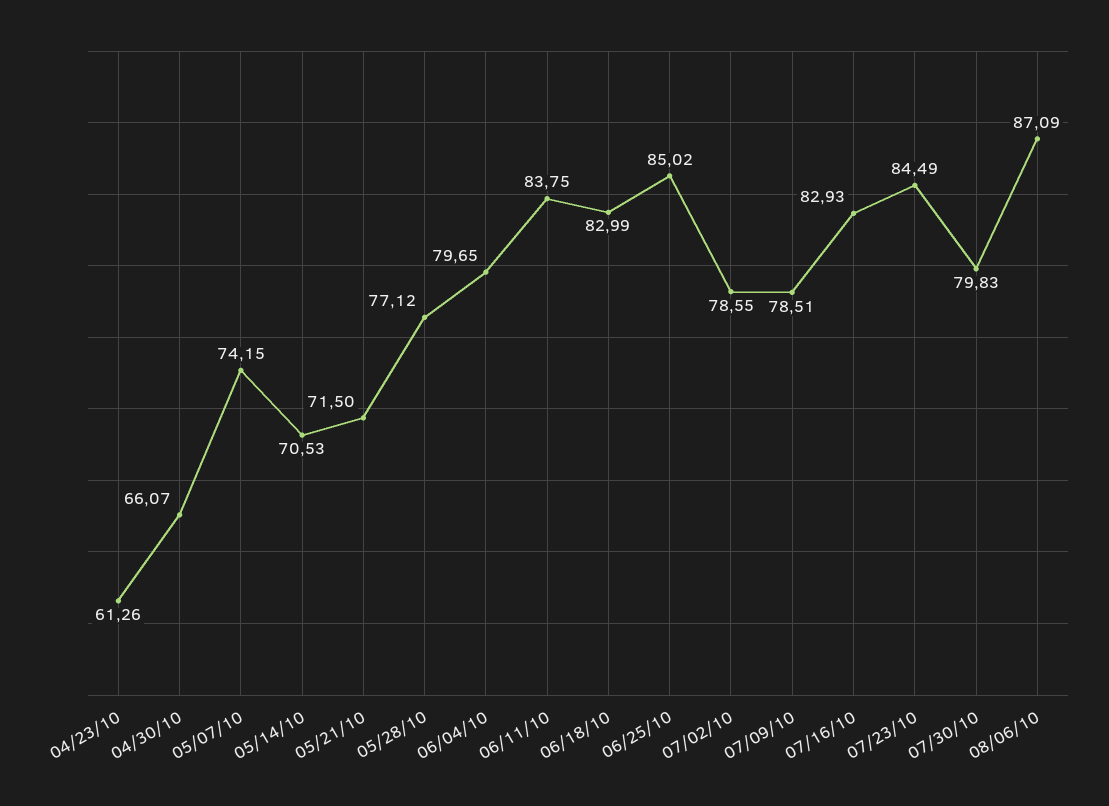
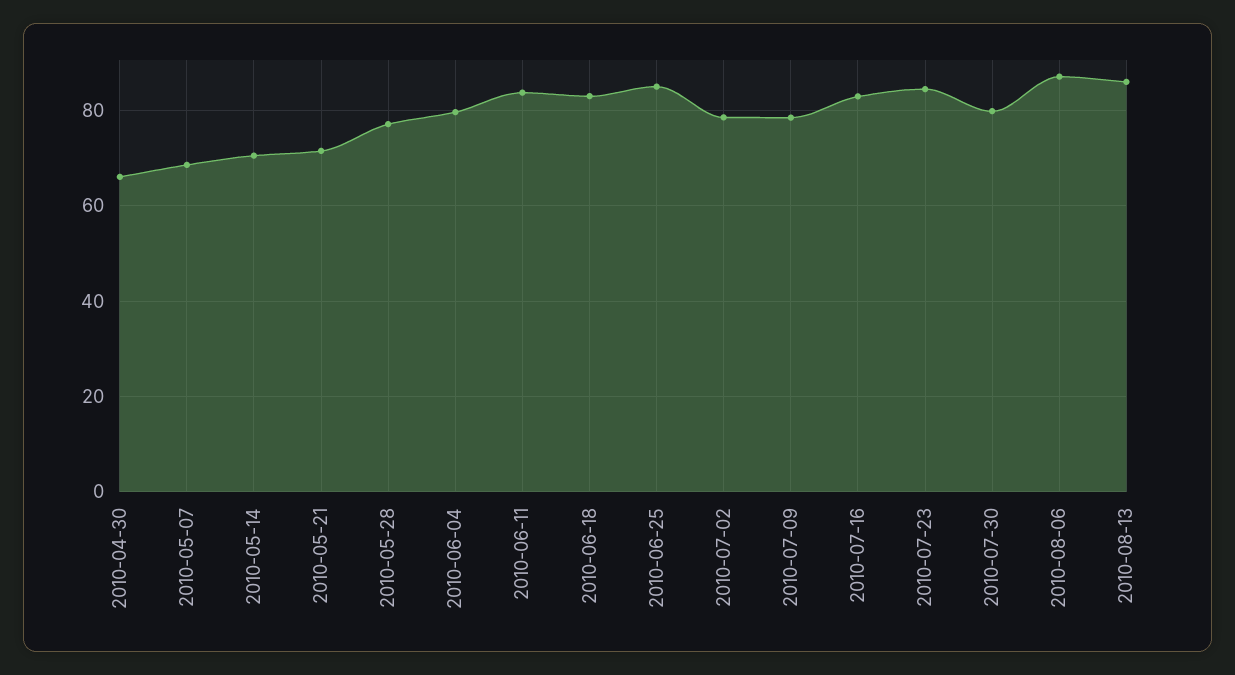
04/23/10: 61.26 -> none
05/07/10: 74.15 -> 68
2010-08-13: none -> 86

